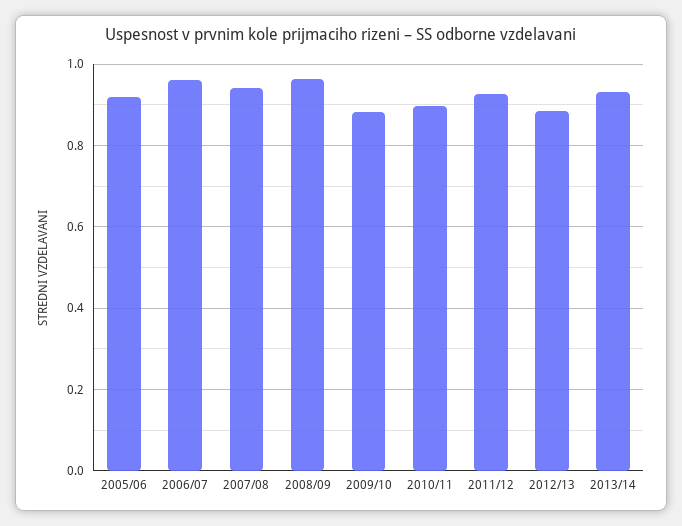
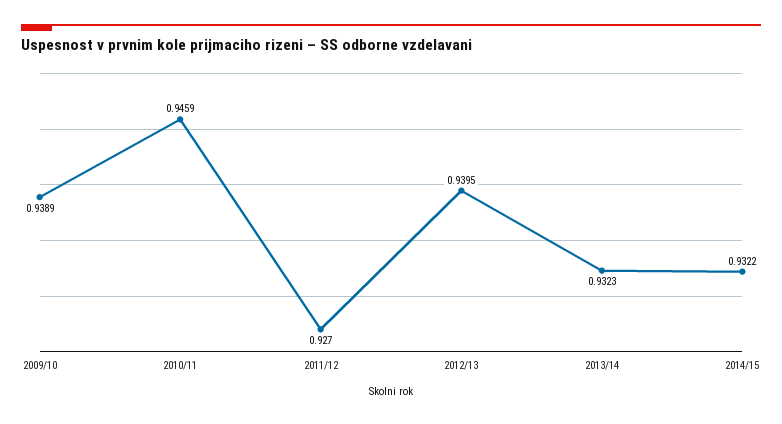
2005/06: 0.92 -> none
2006/07: 0.96 -> none
2007/08: 0.94 -> none
2008/09: 0.96 -> none
2009/10: 0.88 -> 0.9389
2010/11: 0.9 -> 0.9459
2012/13: 0.88 -> 0.9395
2014/15: none -> 0.9322

